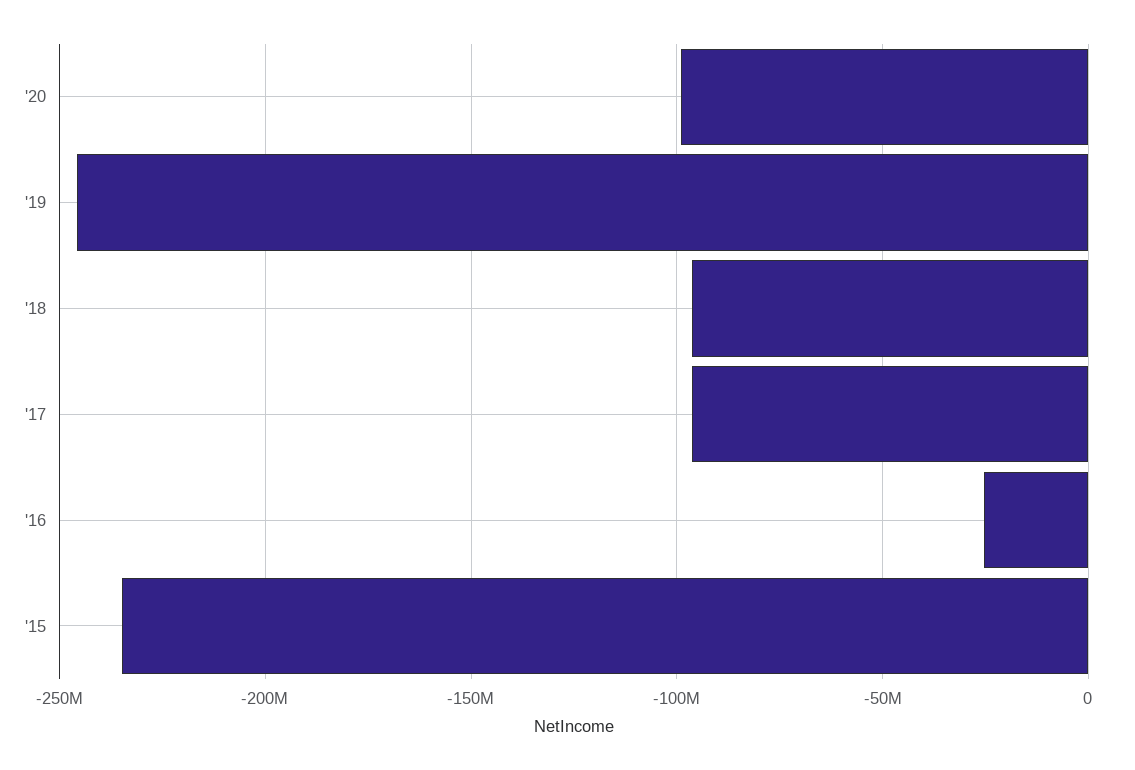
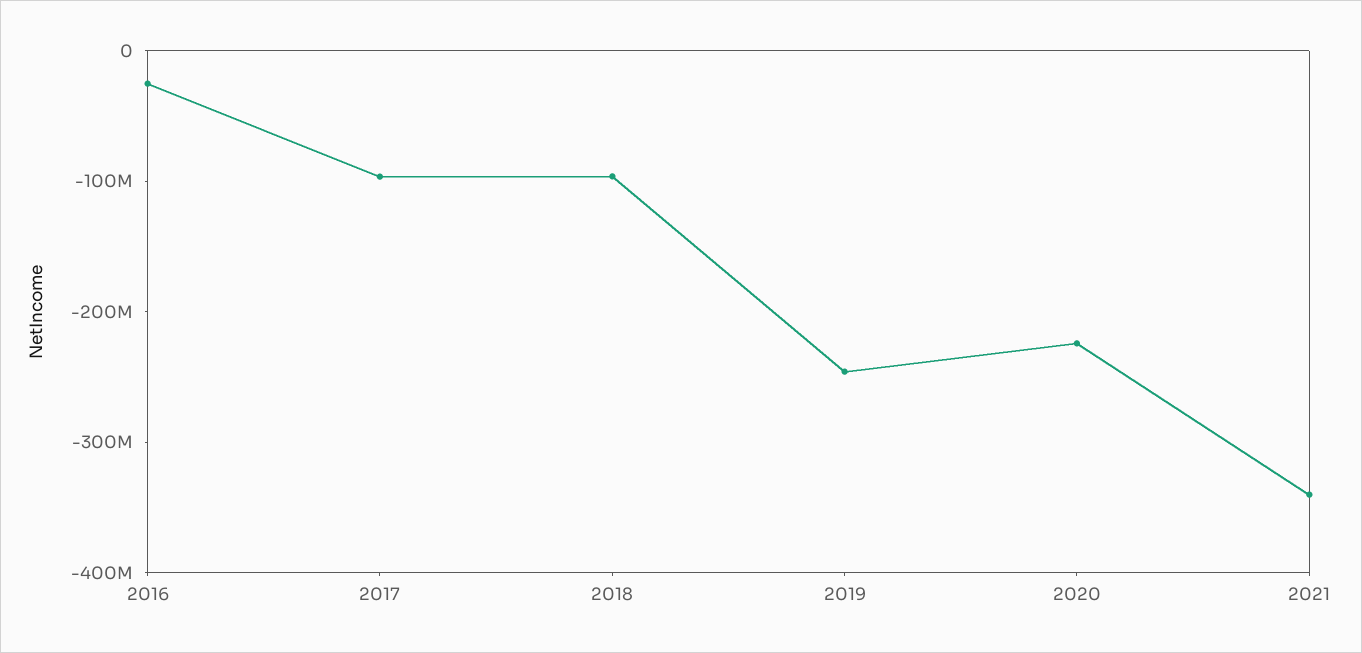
'20: -100000000 -> -220000000
'15: -235000000 -> none
2021: none -> -340000000

